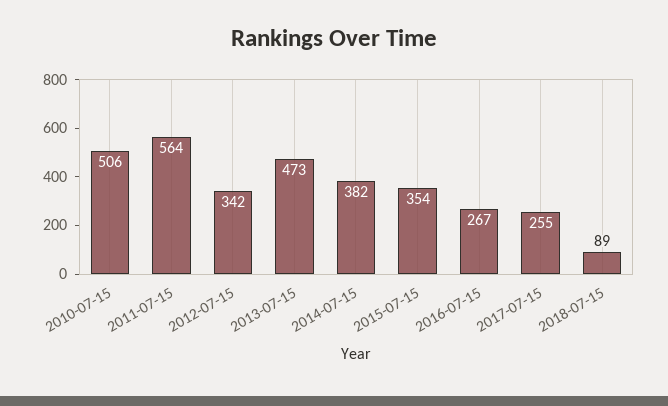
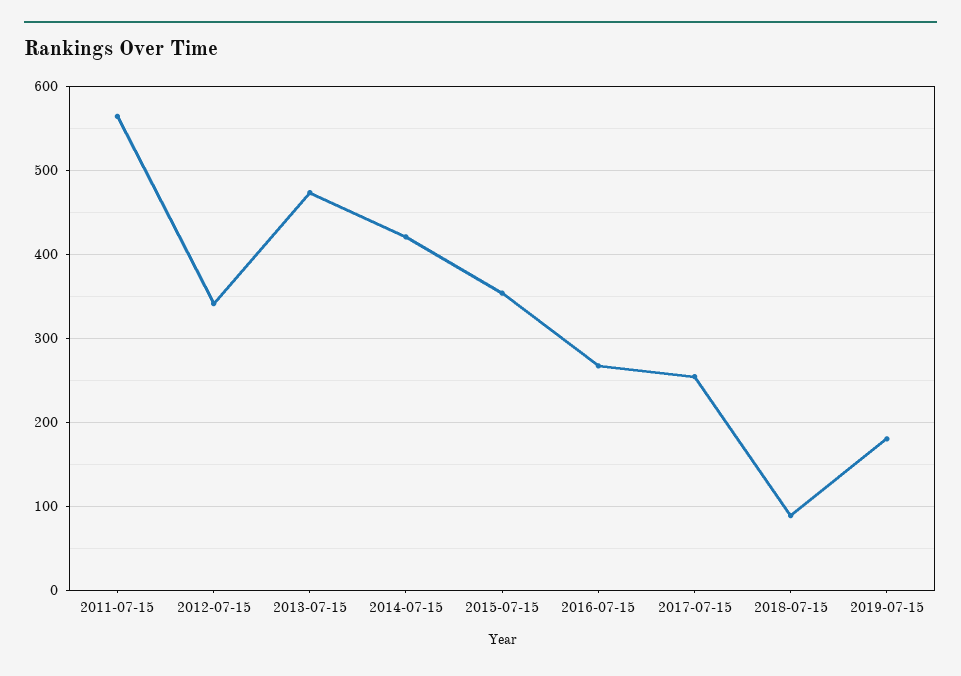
2010-07-15: 506 -> none
2014-07-15: 382 -> 420
2019-07-15: none -> 180

